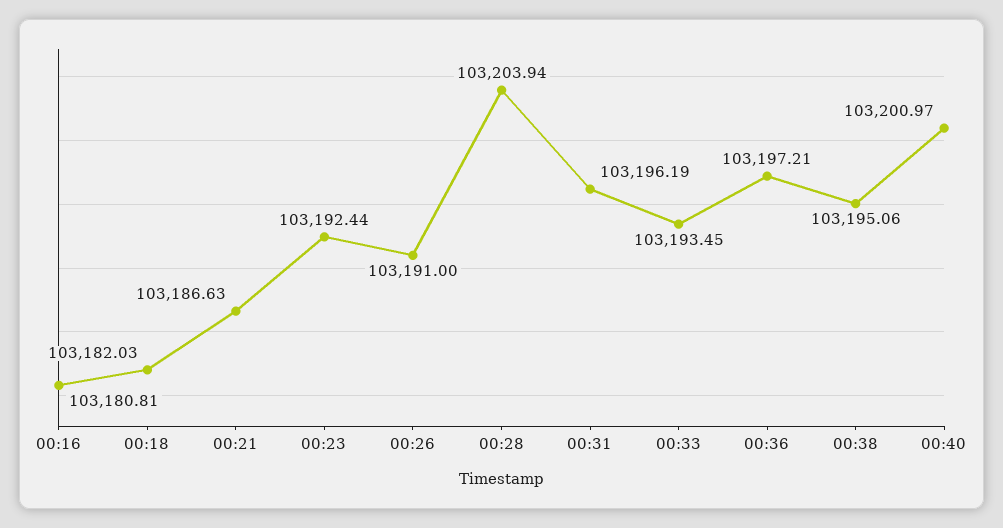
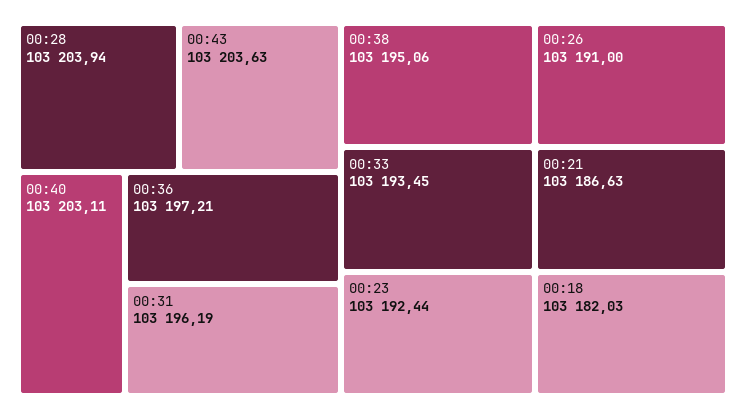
00:16: 103180.81 -> none
00:40: 103200.97 -> 103203.11
00:43: none -> 103203.63

